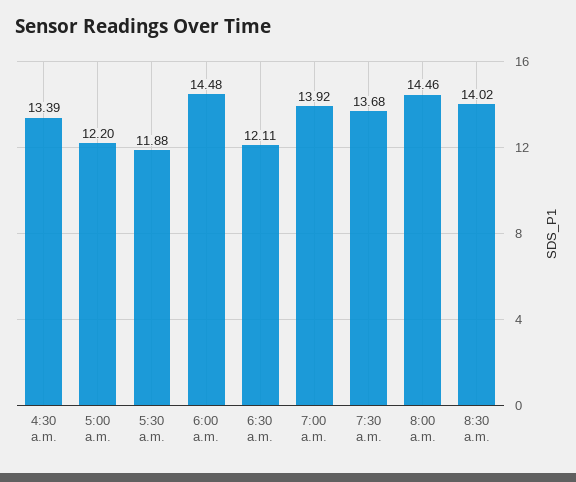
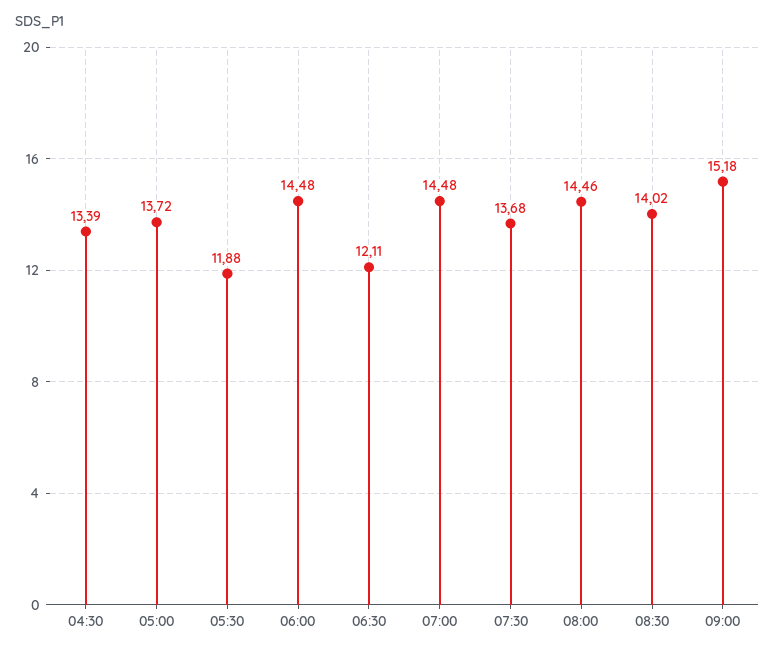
5:00 a.m.: 12.2 -> 13.72
7:00 a.m.: 13.92 -> 14.48
09:00: none -> 15.18

